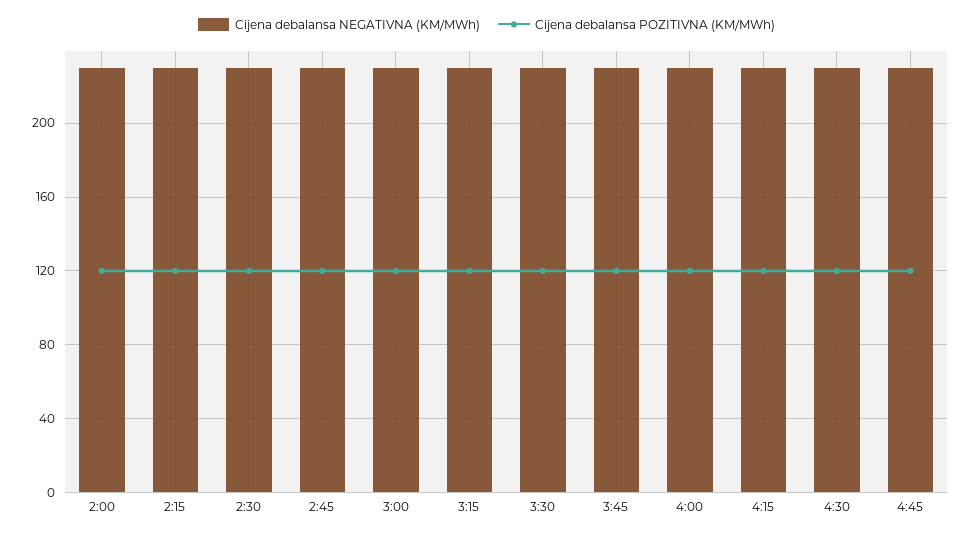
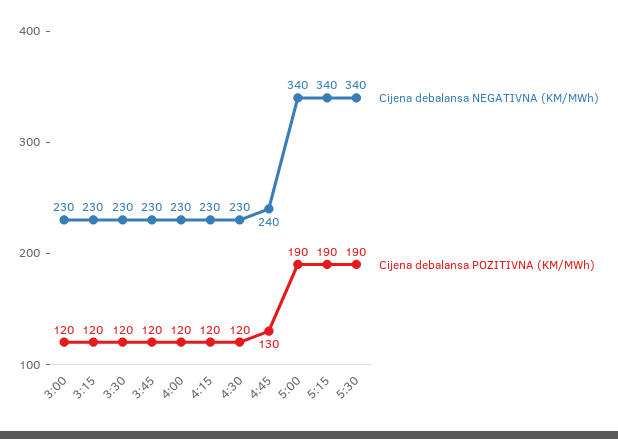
Cijena debalansa NEGATIVNA (KM/MWh), 2:00: 230 -> none
Cijena debalansa POZITIVNA (KM/MWh), 2:00: 120 -> none
Cijena debalansa NEGATIVNA (KM/MWh), 2:15: 230 -> none
Cijena debalansa POZITIVNA (KM/MWh), 2:15: 120 -> none
Cijena debalansa NEGATIVNA (KM/MWh), 2:30: 230 -> none
Cijena debalansa POZITIVNA (KM/MWh), 2:30: 120 -> none
Cijena debalansa NEGATIVNA (KM/MWh), 2:45: 230 -> none
Cijena debalansa POZITIVNA (KM/MWh), 2:45: 120 -> none
Cijena debalansa NEGATIVNA (KM/MWh), 4:45: 230 -> 240
Cijena debalansa POZITIVNA (KM/MWh), 4:45: 120 -> 130
Cijena debalansa NEGATIVNA (KM/MWh), 5:00: none -> 340
Cijena debalansa POZITIVNA (KM/MWh), 5:00: none -> 190
Cijena debalansa NEGATIVNA (KM/MWh), 5:15: none -> 340
Cijena debalansa POZITIVNA (KM/MWh), 5:15: none -> 190
Cijena debalansa NEGATIVNA (KM/MWh), 5:30: none -> 340
Cijena debalansa POZITIVNA (KM/MWh), 5:30: none -> 190

